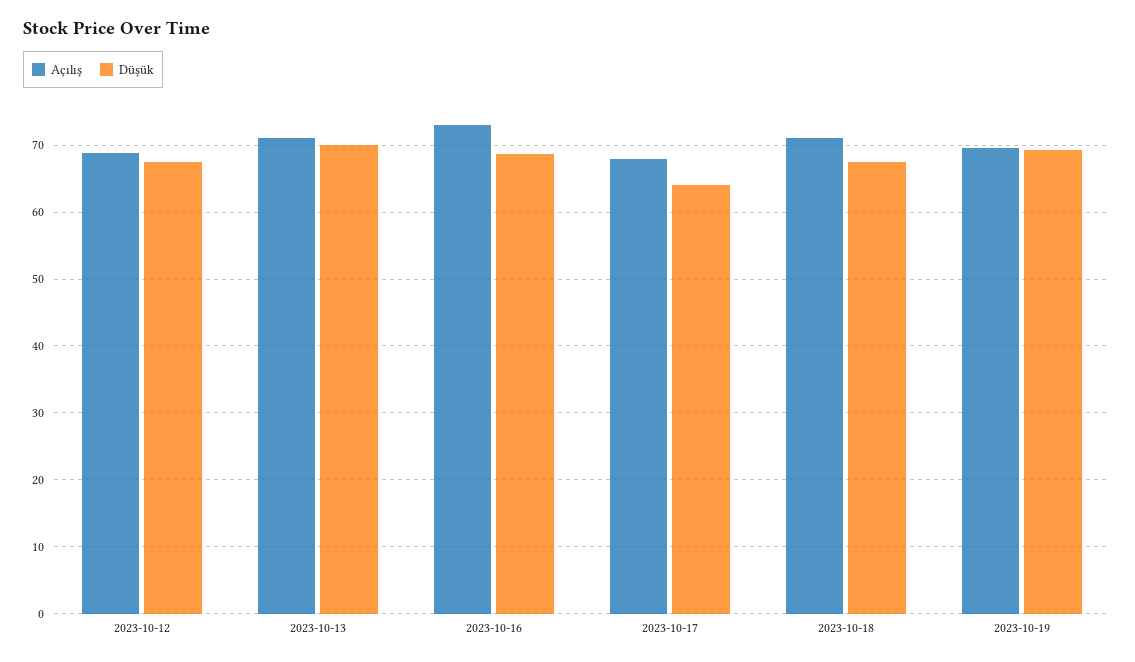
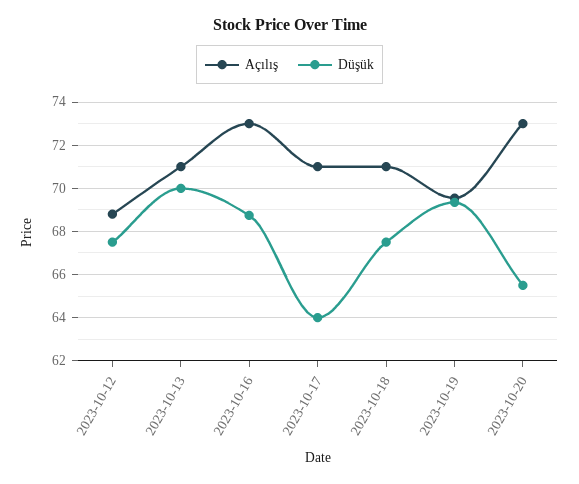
Açılış, 2023-10-17: 68 -> 71
Açılış, 2023-10-20: none -> 73
Düşük, 2023-10-20: none -> 65.5

